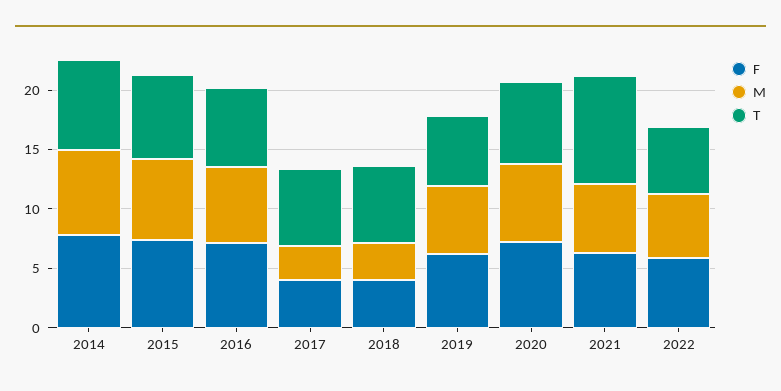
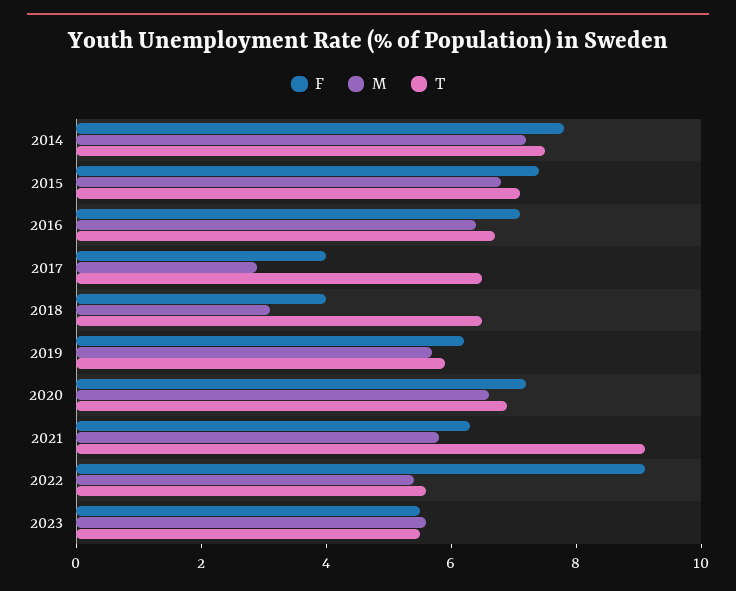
F, 2022: 6 -> 9
F, 2023: none -> 5.5
M, 2023: none -> 5.5
T, 2023: none -> 5.5

